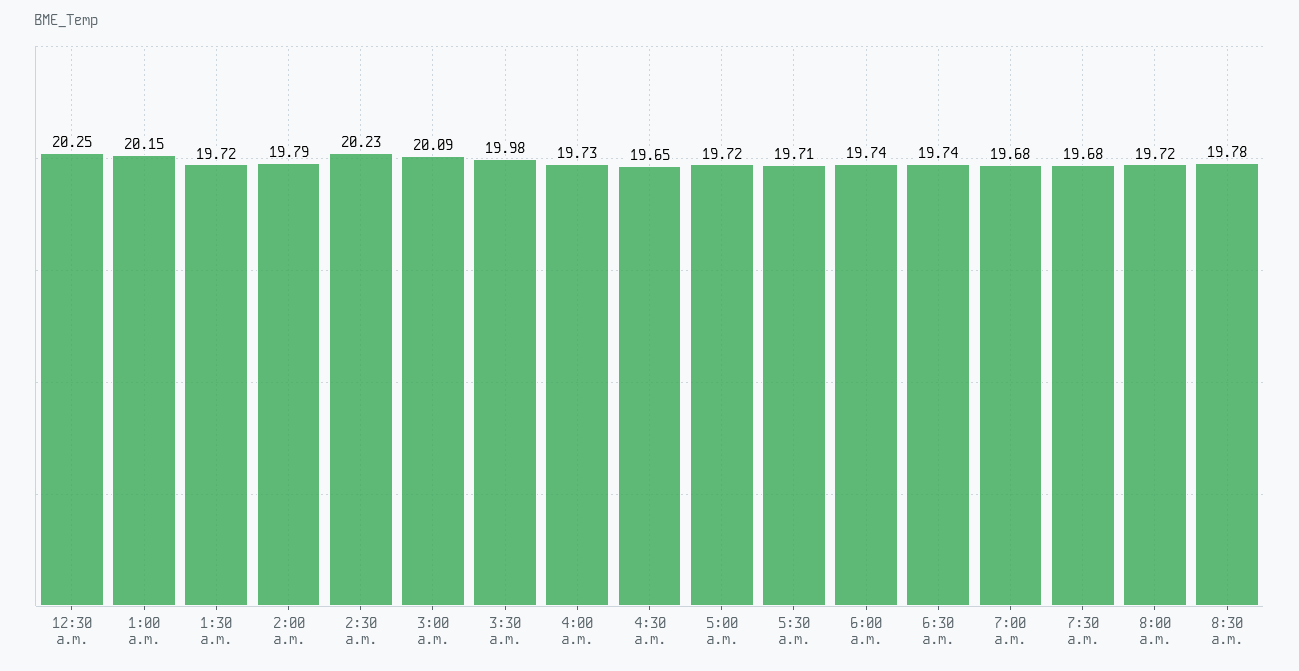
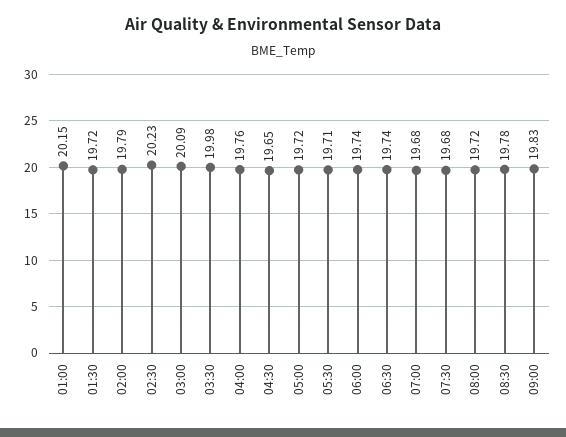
12:30 a.m.: 20.25 -> none
4:00 a.m.: 19.73 -> 19.76
09:00: none -> 19.83

